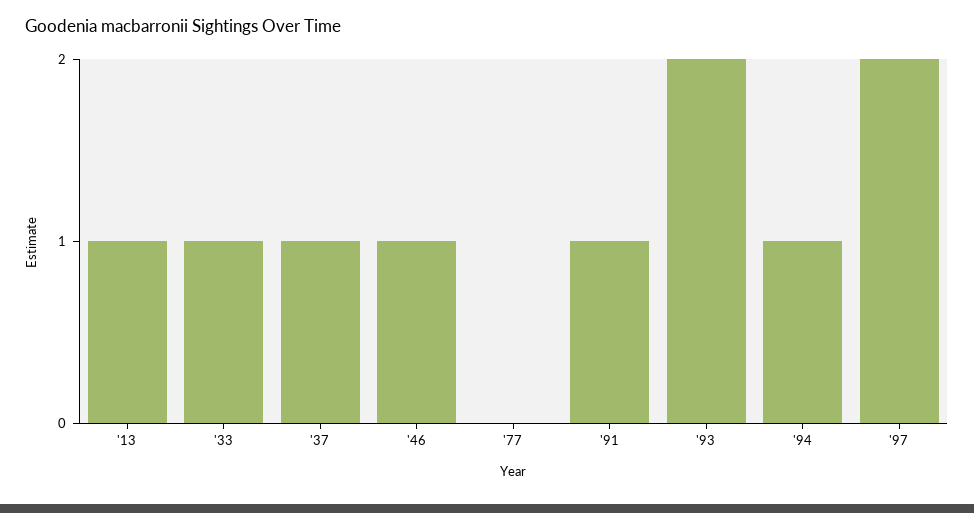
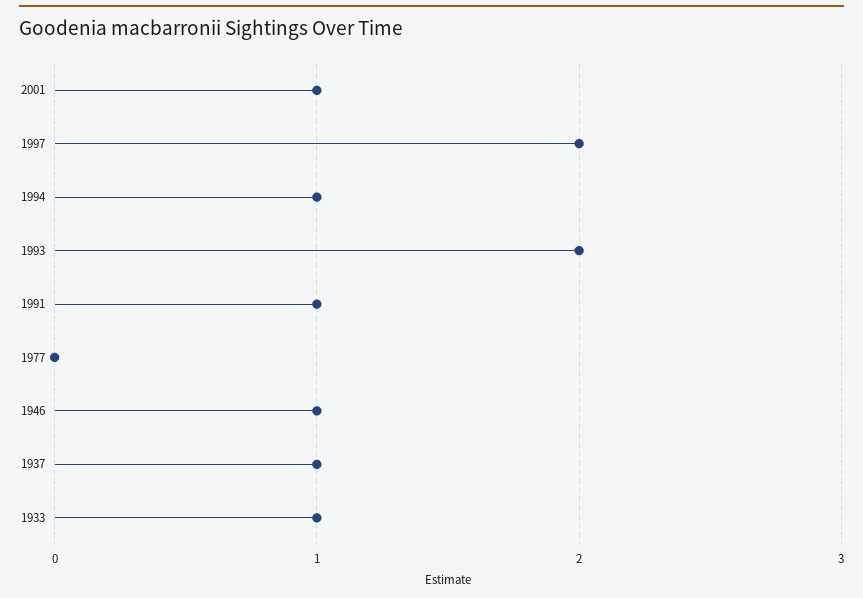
'13: 1 -> none
2001: none -> 1

